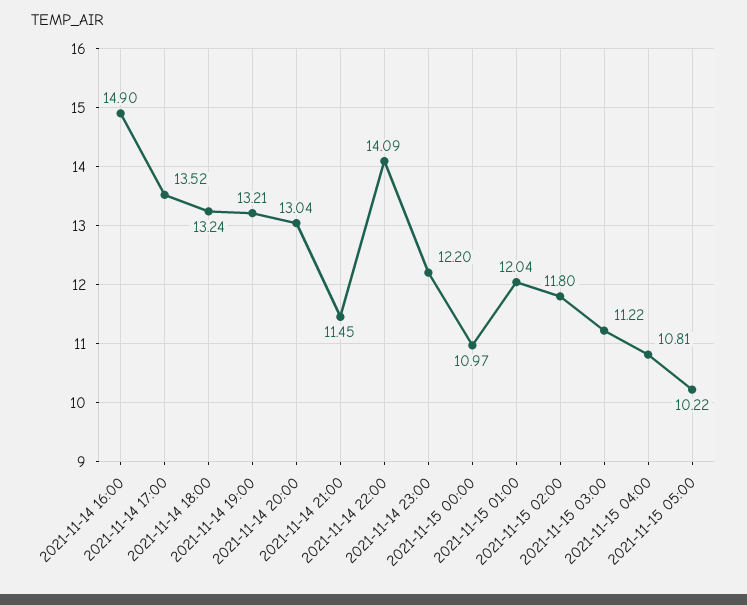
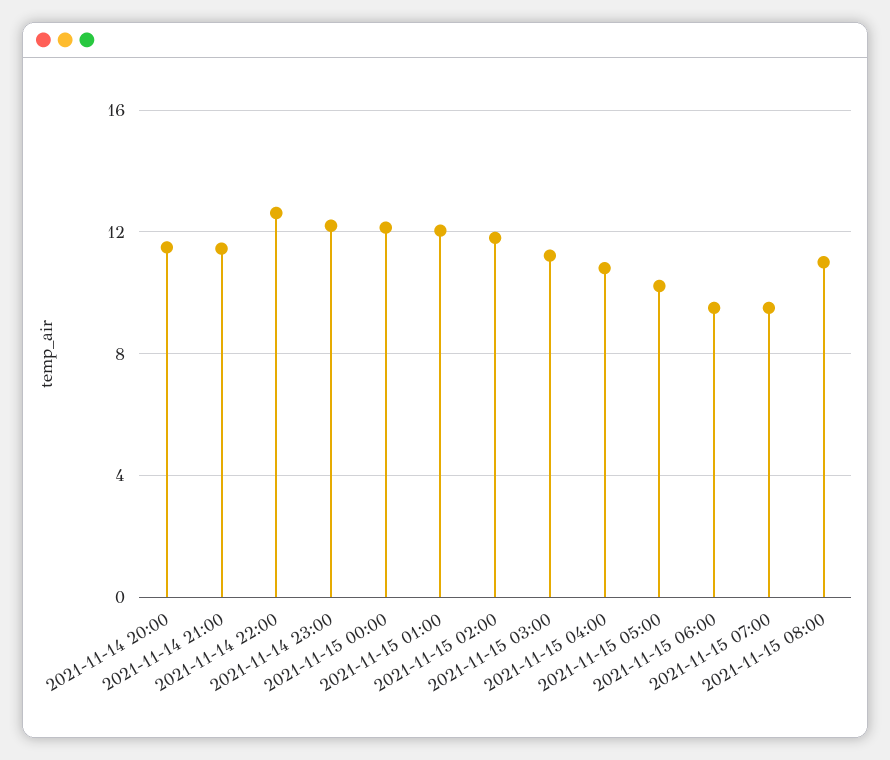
2021-11-14 16:00: 14.9 -> none
2021-11-14 17:00: 13.52 -> none
2021-11-14 18:00: 13.24 -> none
2021-11-14 19:00: 13.21 -> none
2021-11-14 20:00: 13.04 -> 11.5
2021-11-14 22:00: 14.09 -> 12.5
2021-11-15 00:00: 10.97 -> 12
2021-11-15 06:00: none -> 9.5
2021-11-15 07:00: none -> 9.5
2021-11-15 08:00: none -> 11

